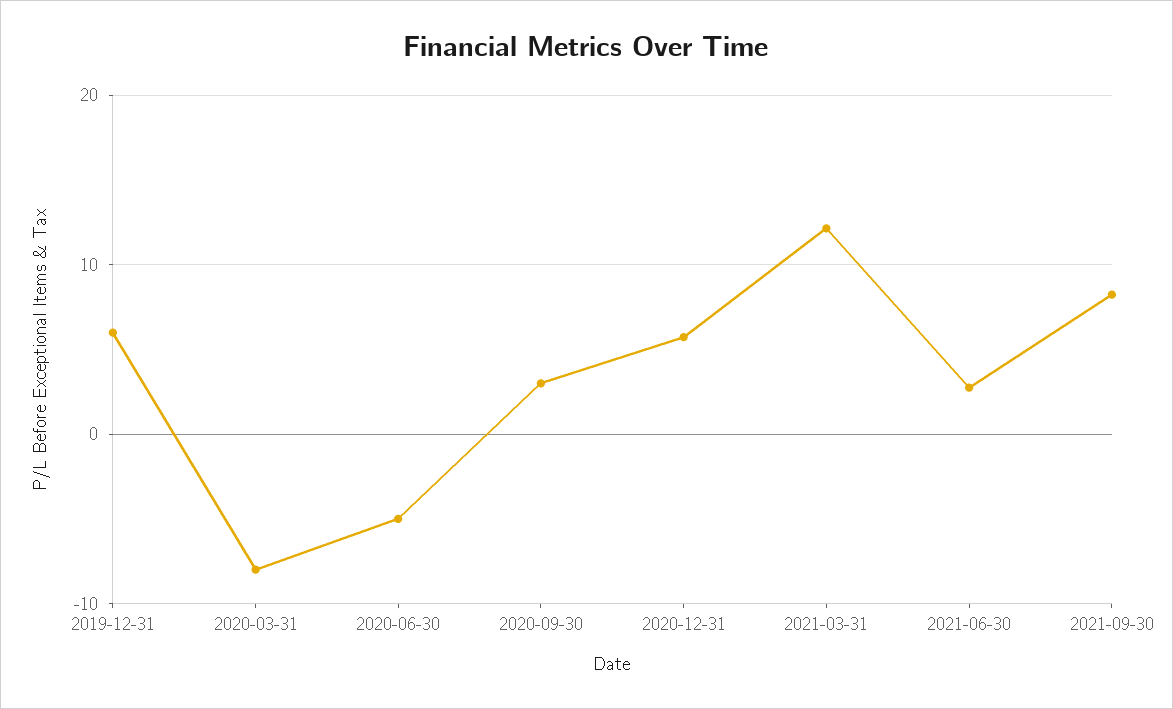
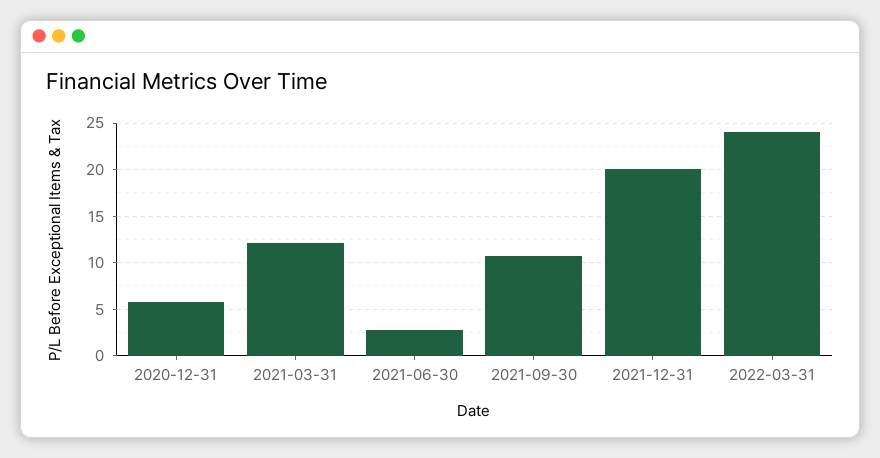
2019-12-31: 6 -> none
2020-03-31: -8 -> none
2020-06-30: -5 -> none
2020-09-30: 3 -> none
2021-09-30: 8 -> 11
2021-12-31: none -> 20
2022-03-31: none -> 24

